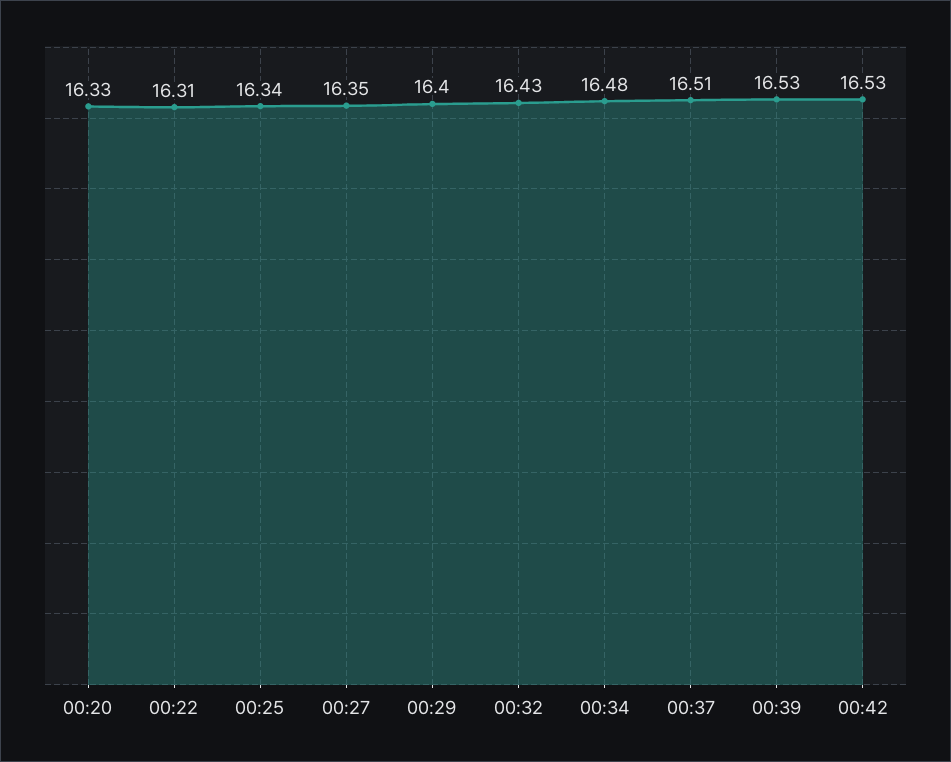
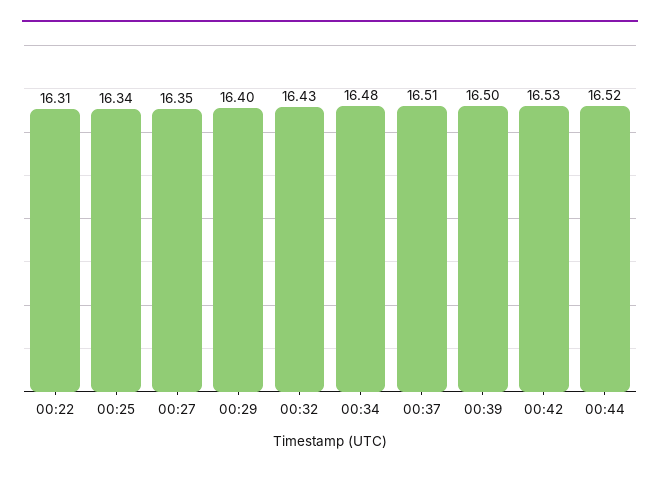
00:20: 16.33 -> none
00:39: 16.53 -> 16.5
00:44: none -> 16.52

